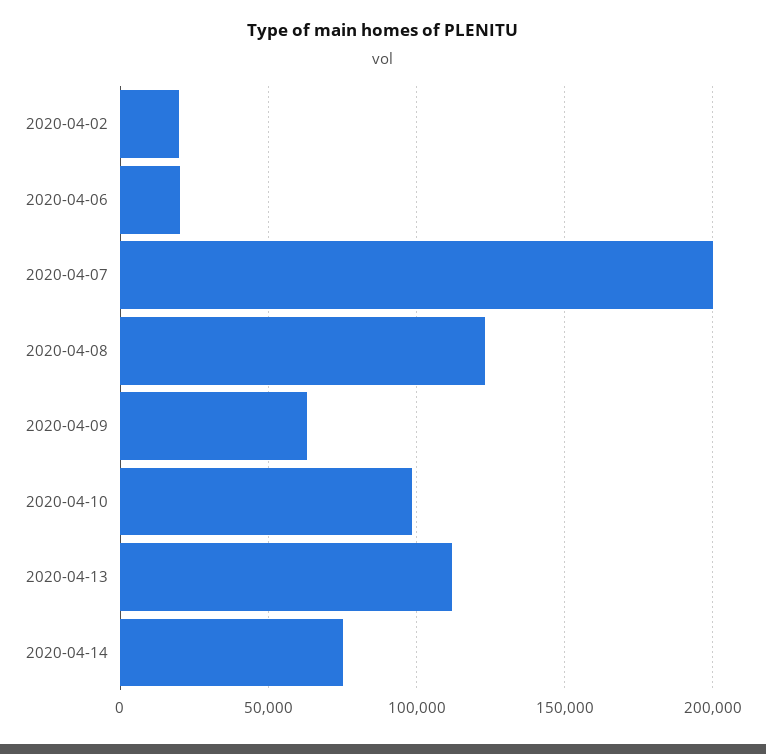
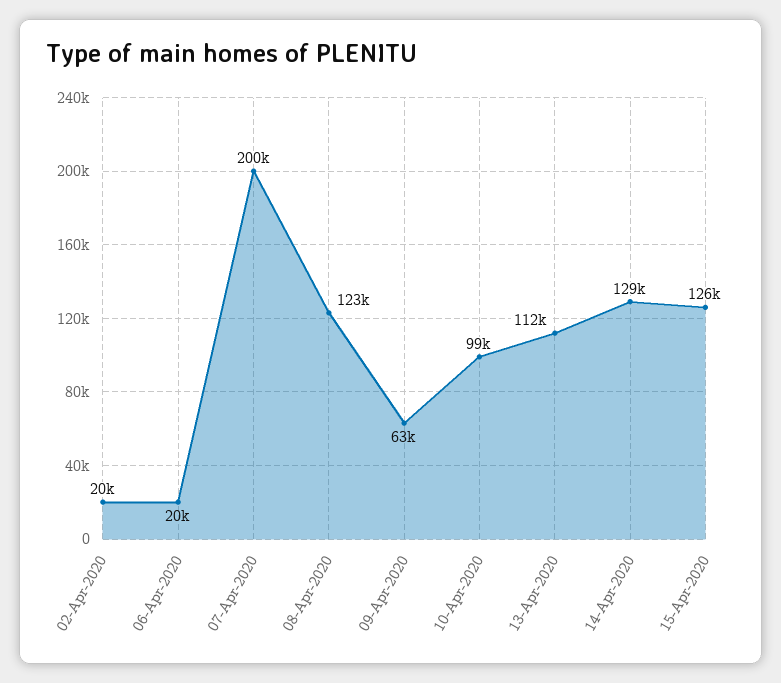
2020-04-14: 75000 -> 129000
15-Apr-2020: none -> 126000

